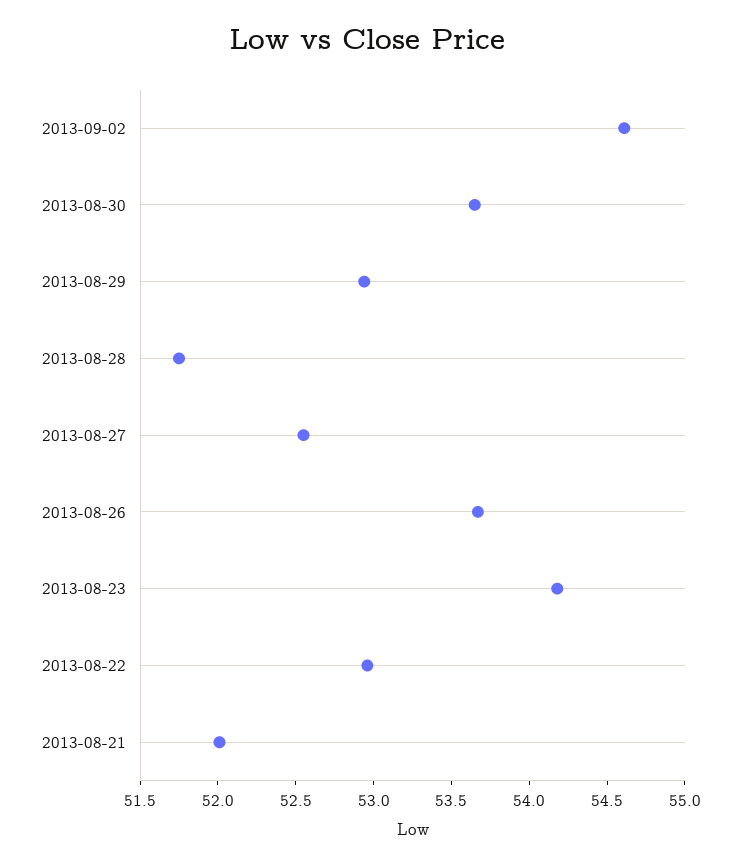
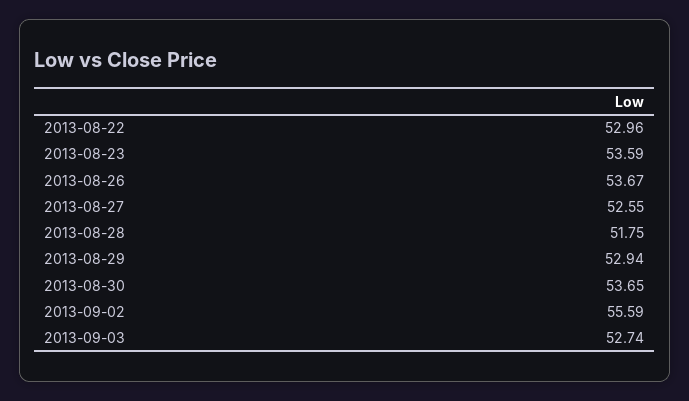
2013-09-02: 54.6 -> 55.59
2013-08-23: 54.2 -> 53.59
2013-08-21: 52 -> none
2013-09-03: none -> 52.74

